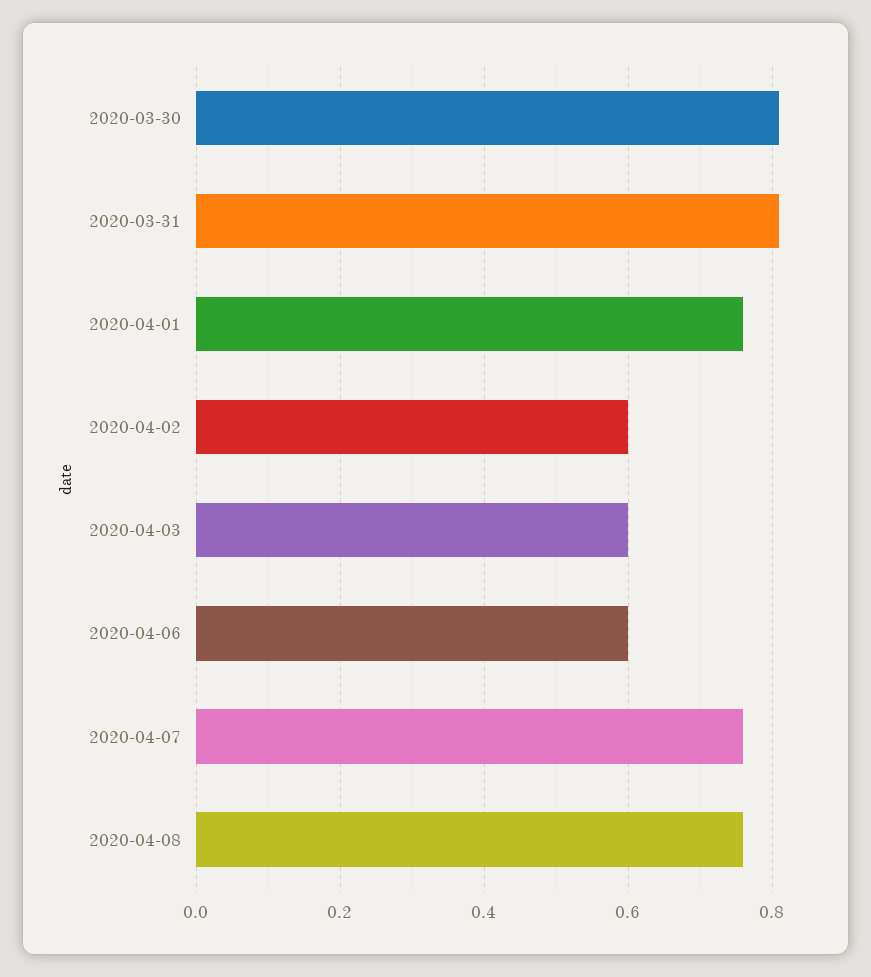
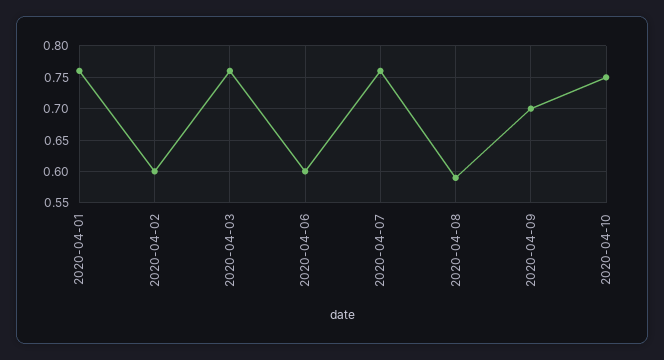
2020-03-30: 0.8 -> none
2020-03-31: 0.8 -> none
2020-04-03: 0.6 -> 0.76
2020-04-08: 0.75 -> 0.59
2020-04-09: none -> 0.7
2020-04-10: none -> 0.75

